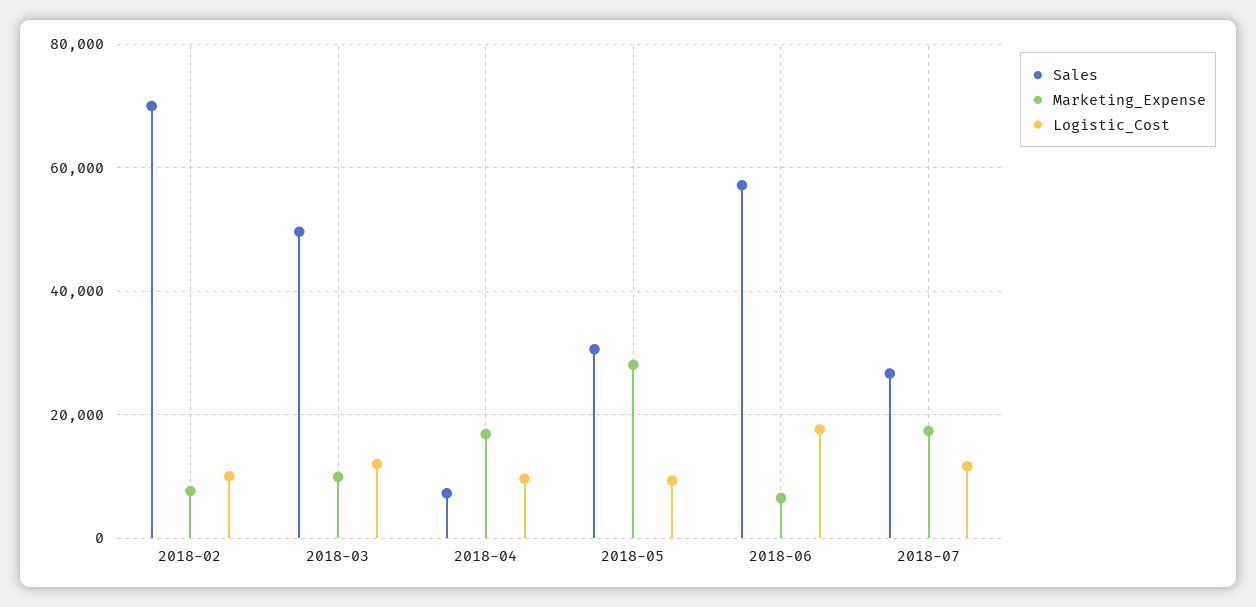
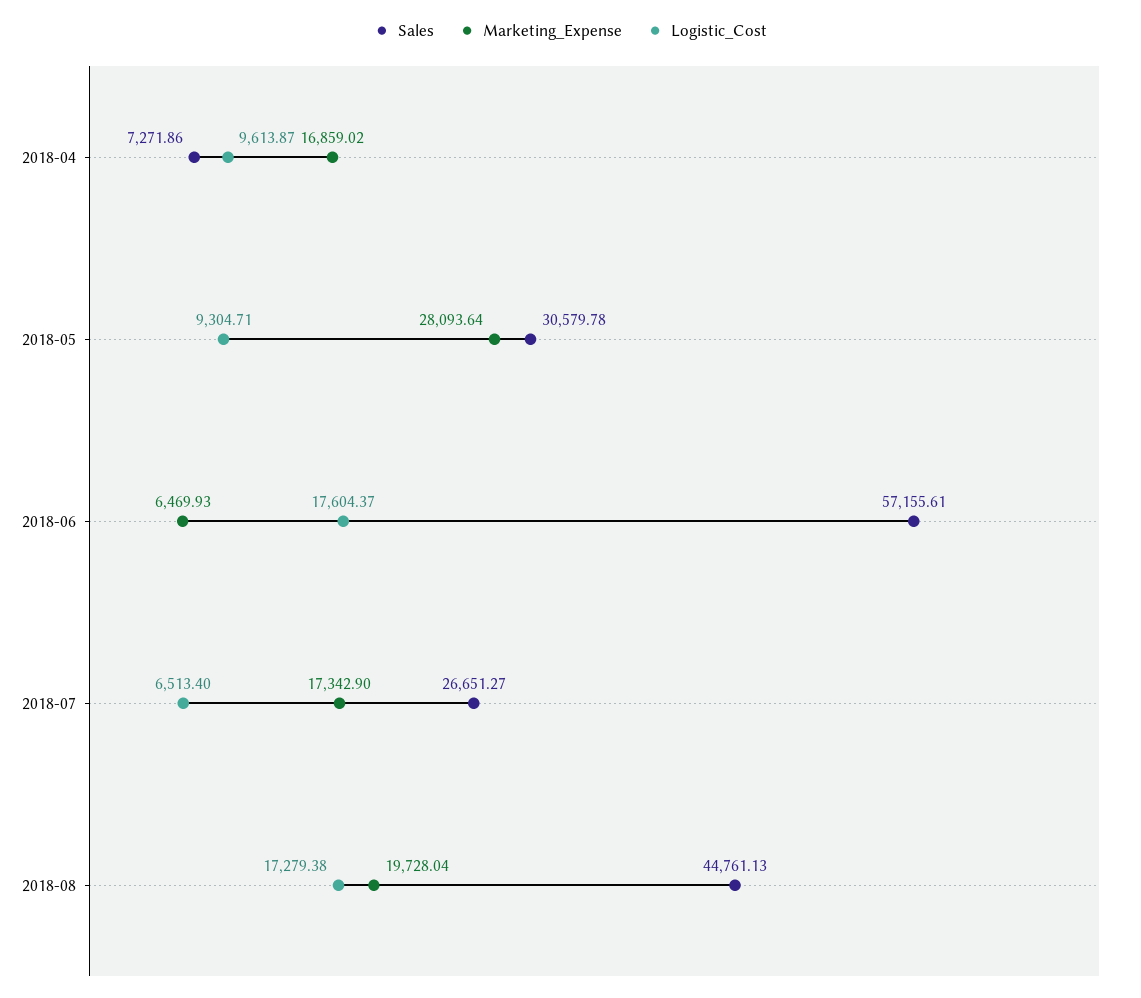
Sales, 2018-02: 70000 -> none
Marketing_Expense, 2018-02: 8000 -> none
Logistic_Cost, 2018-02: 10000 -> none
Sales, 2018-03: 50000 -> none
Marketing_Expense, 2018-03: 10000 -> none
Logistic_Cost, 2018-03: 12000 -> none
Logistic_Cost, 2018-07: 12000 -> 6513.4
Sales, 2018-08: none -> 44761.13
Marketing_Expense, 2018-08: none -> 19728.04
Logistic_Cost, 2018-08: none -> 17279.38

